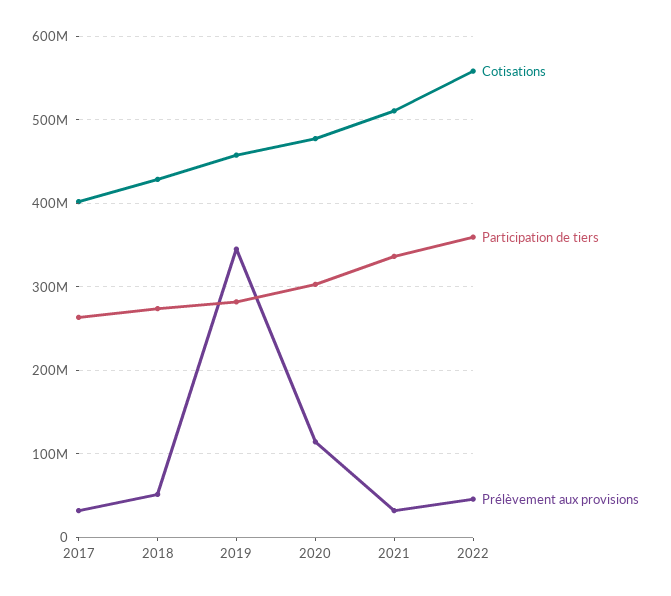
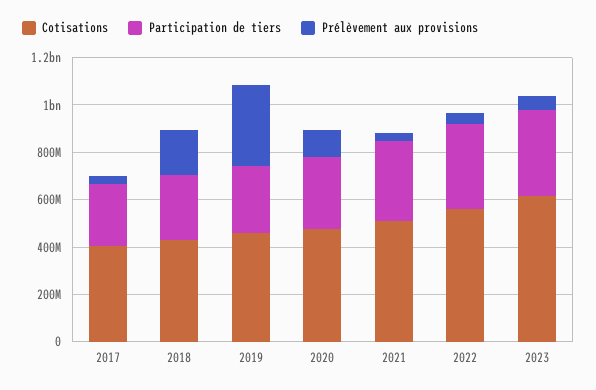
Prélèvement aux provisions, 2018: 50000000 -> 200000000
Cotisations, 2023: none -> 600000000
Participation de tiers, 2023: none -> 350000000
Prélèvement aux provisions, 2023: none -> 50000000

